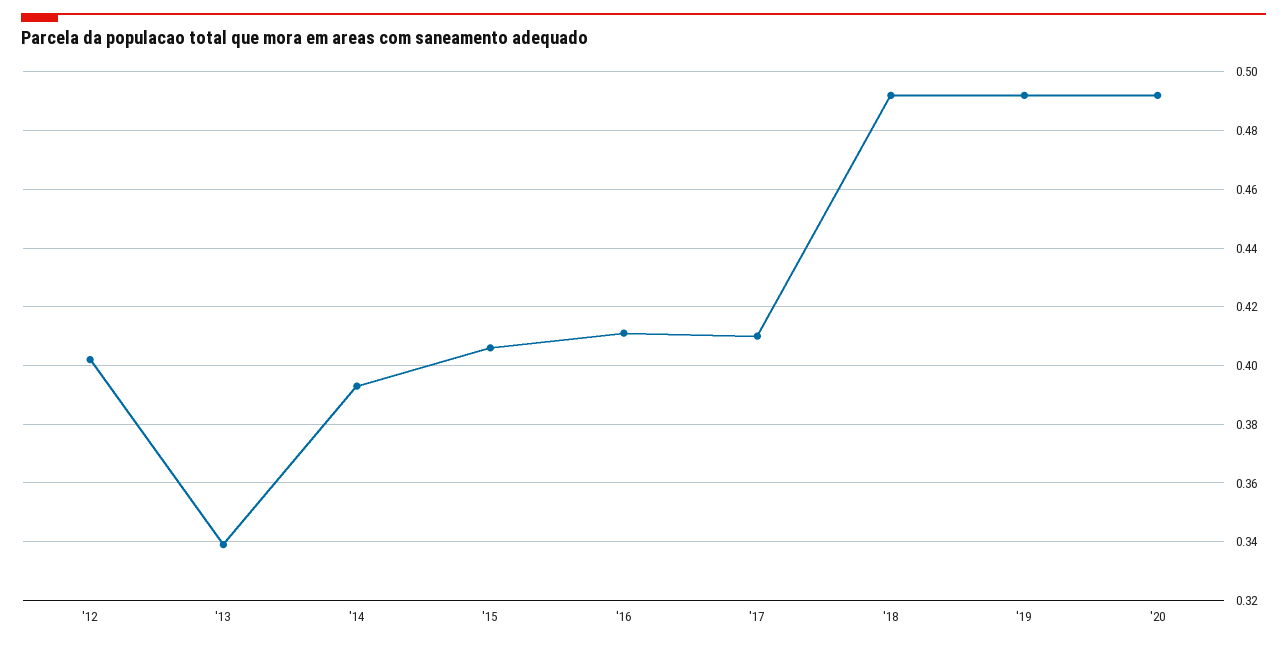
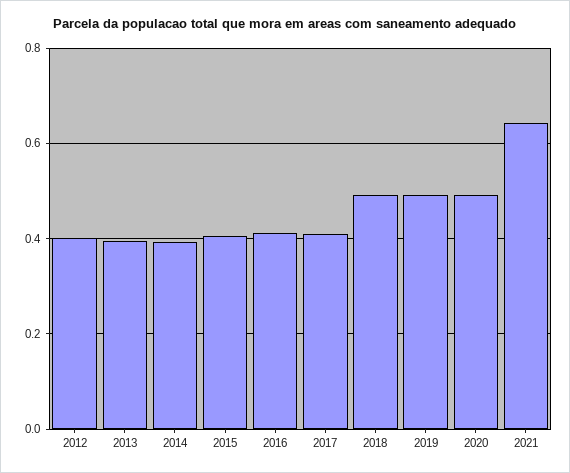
'13: 0.34 -> 0.4
2021: none -> 0.64

